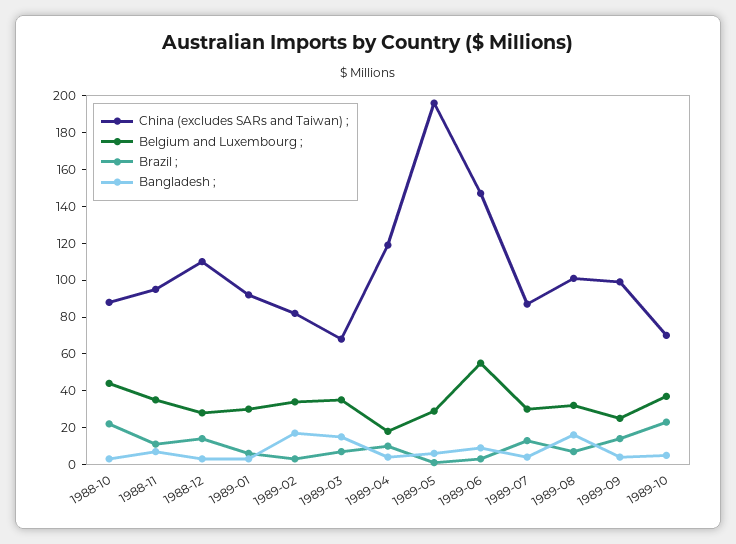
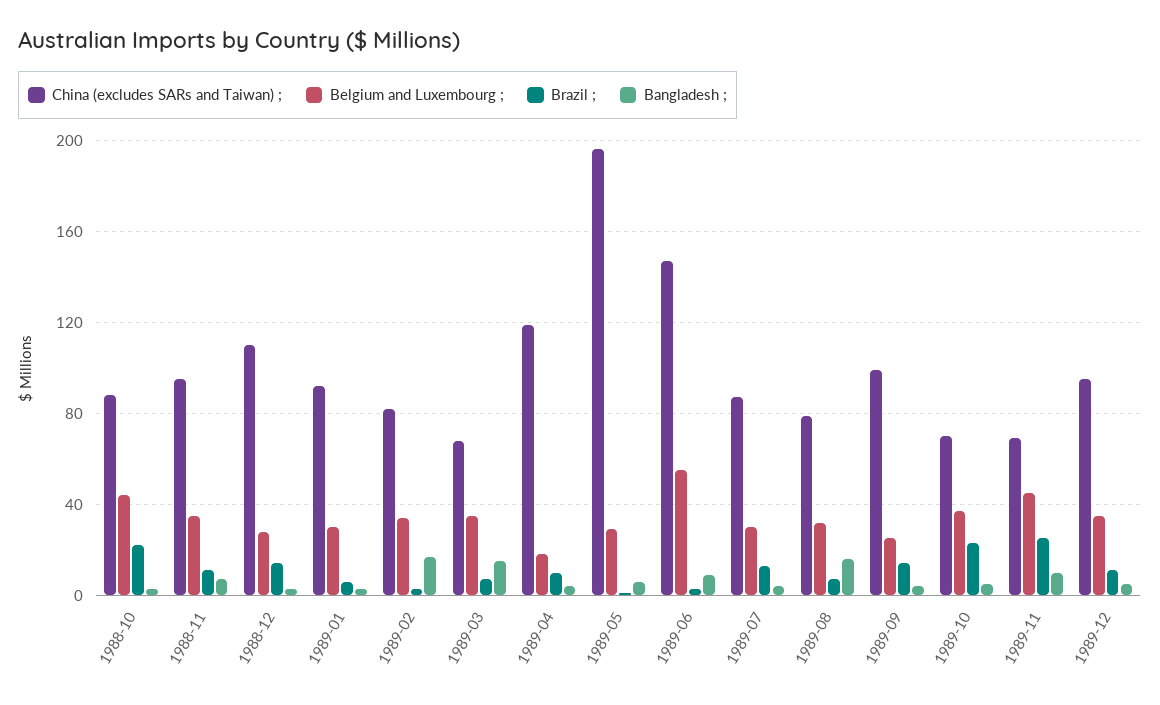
China (excludes SARs and Taiwan) ;, 1989-08: 100 -> 80
China (excludes SARs and Taiwan) ;, 1989-11: none -> 70
Belgium and Luxembourg ;, 1989-11: none -> 45
Brazil ;, 1989-11: none -> 25
Bangladesh ;, 1989-11: none -> 10
China (excludes SARs and Taiwan) ;, 1989-12: none -> 95
Belgium and Luxembourg ;, 1989-12: none -> 35
Brazil ;, 1989-12: none -> 10
Bangladesh ;, 1989-12: none -> 5

